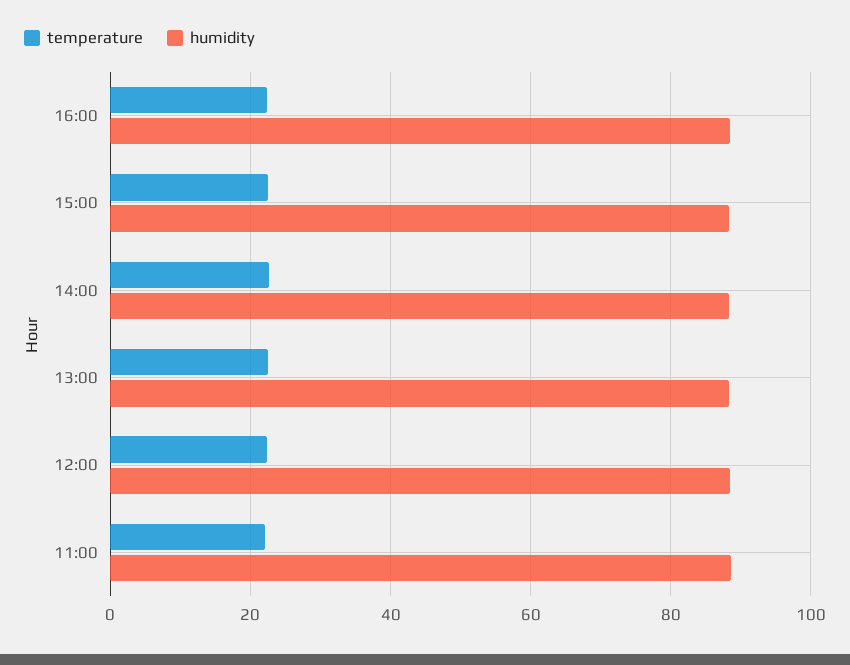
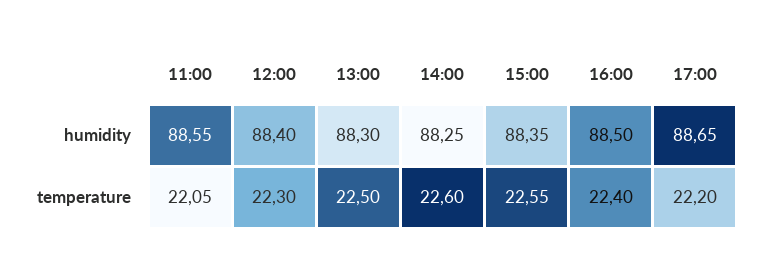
humidity, 17:00: none -> 88.65
temperature, 17:00: none -> 22.2

